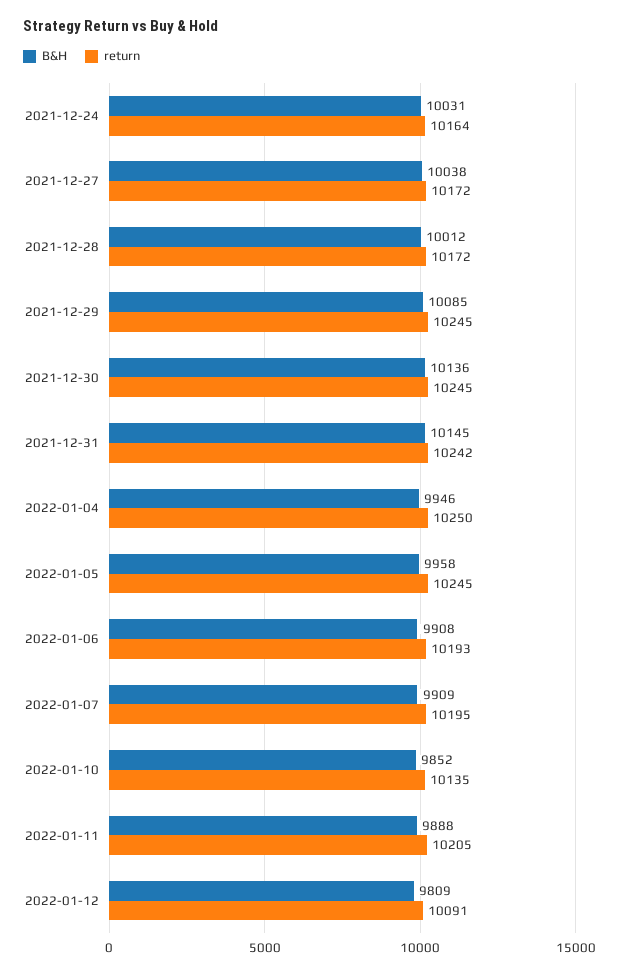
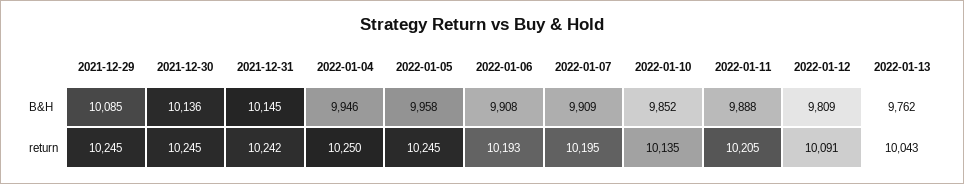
B&H, 2021-12-24: 10031 -> none
return, 2021-12-24: 10164 -> none
B&H, 2021-12-27: 10038 -> none
return, 2021-12-27: 10172 -> none
B&H, 2021-12-28: 10012 -> none
return, 2021-12-28: 10172 -> none
B&H, 2022-01-13: none -> 9762
return, 2022-01-13: none -> 10043

